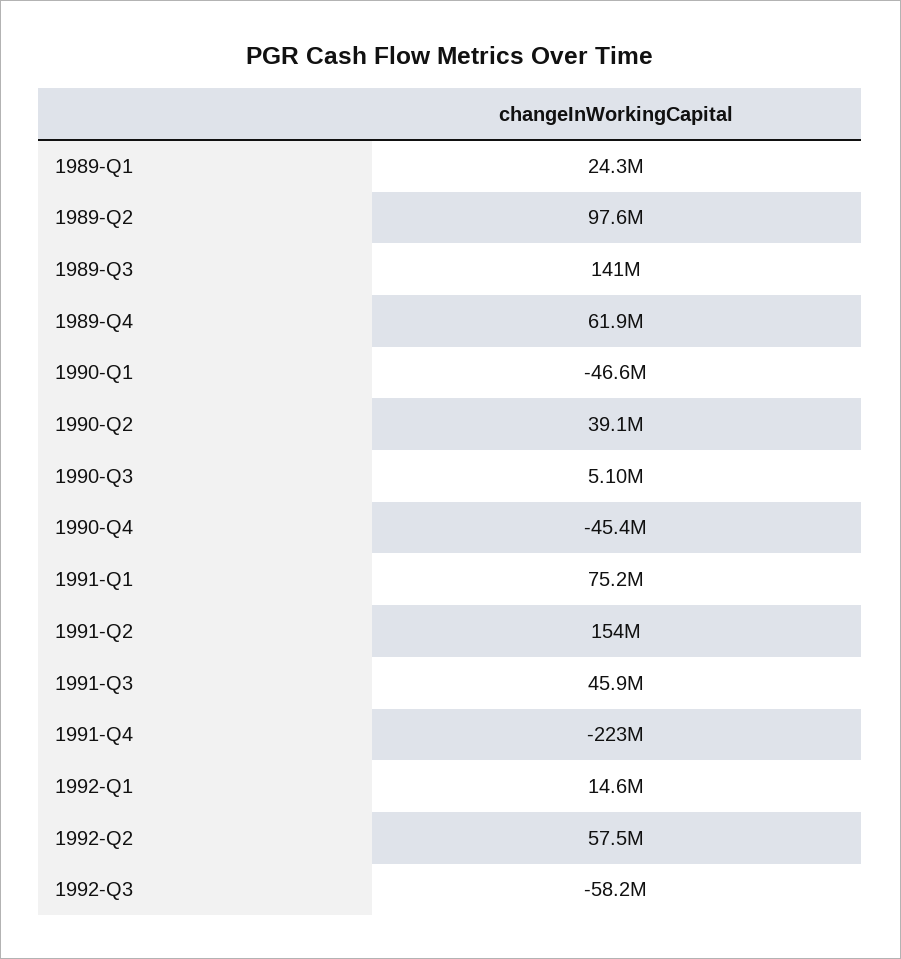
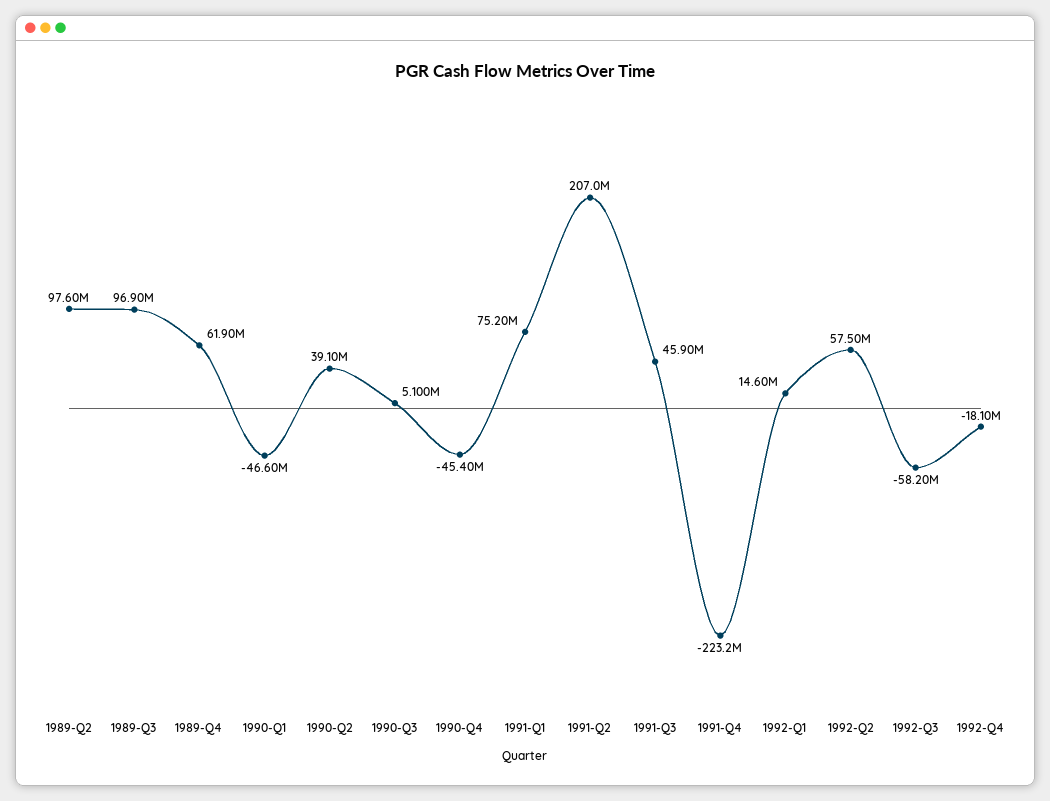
1989-Q1: 24300000 -> none
1989-Q3: 141000000 -> 96900000
1991-Q2: 154000000 -> 207000000
1992-Q4: none -> -18100000

